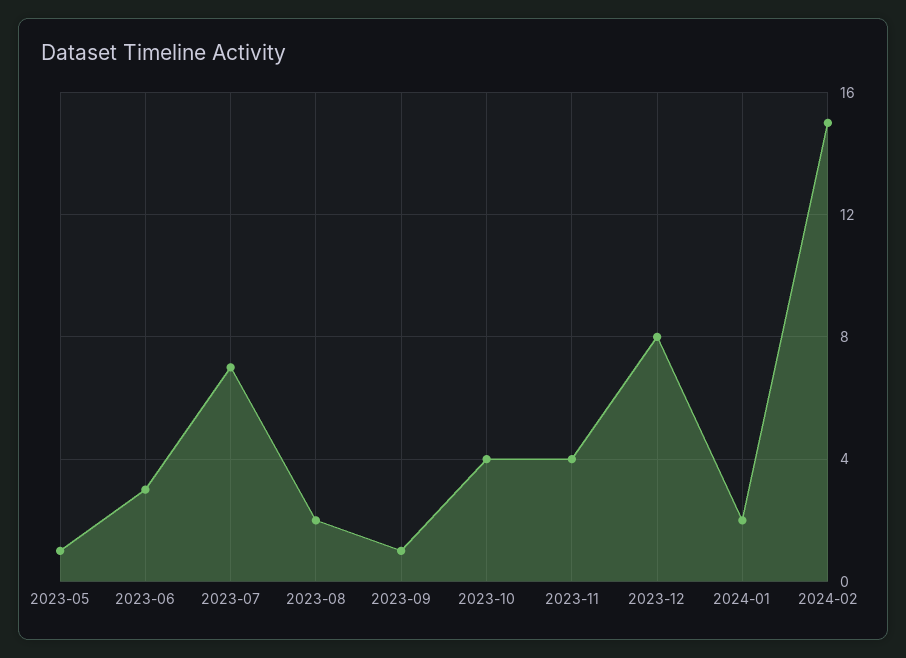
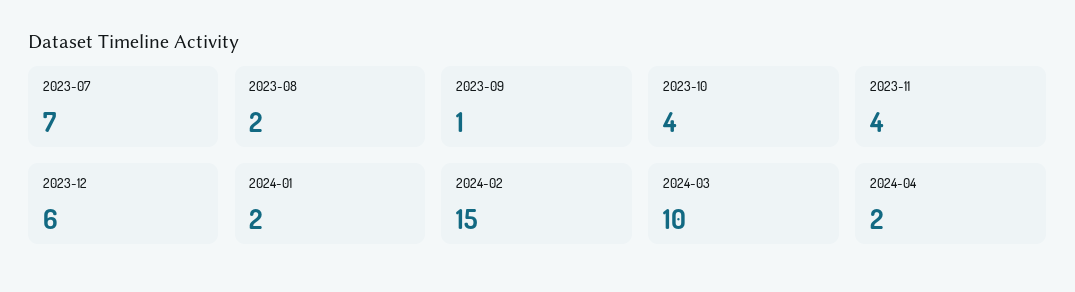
2023-05: 1 -> none
2023-06: 3 -> none
2023-12: 8 -> 6
2024-03: none -> 10
2024-04: none -> 2

